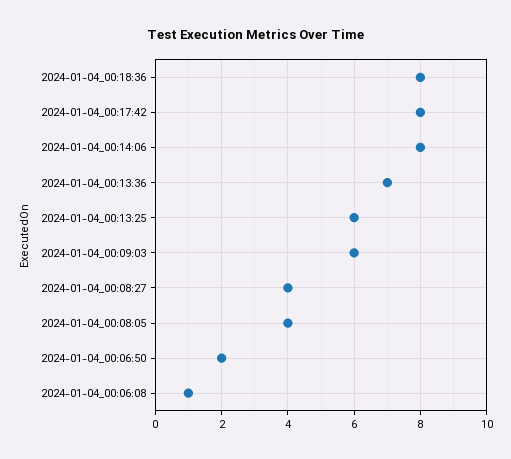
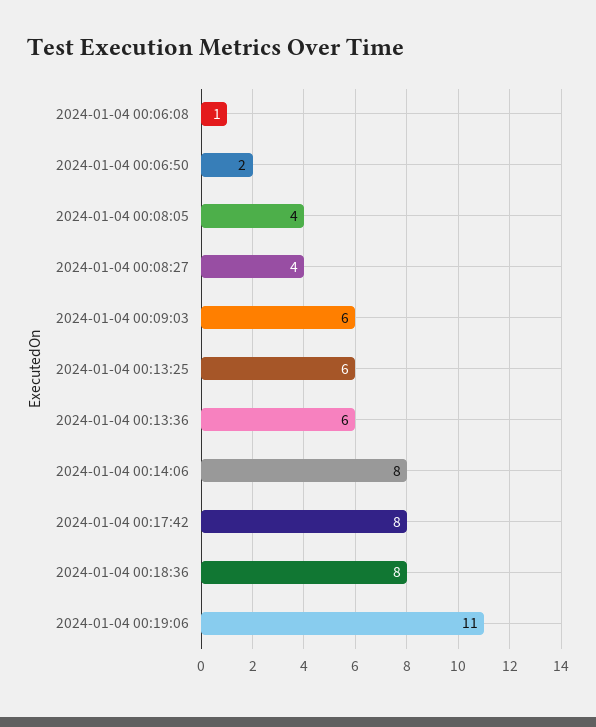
2024-01-04_00:13:36: 7 -> 6
2024-01-04 00:19:06: none -> 11

